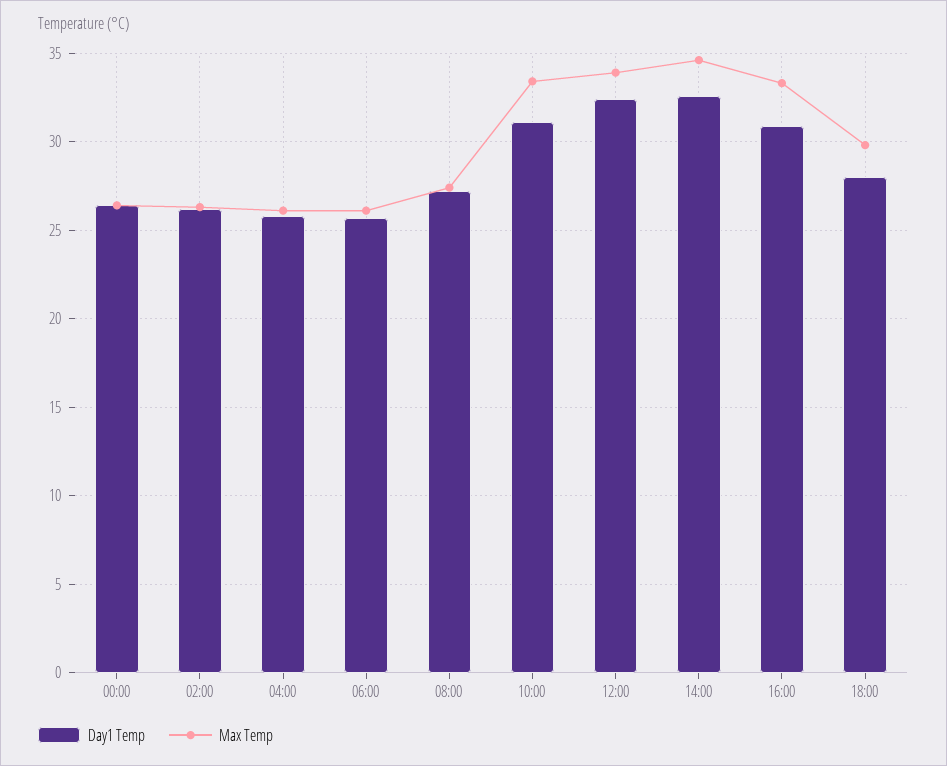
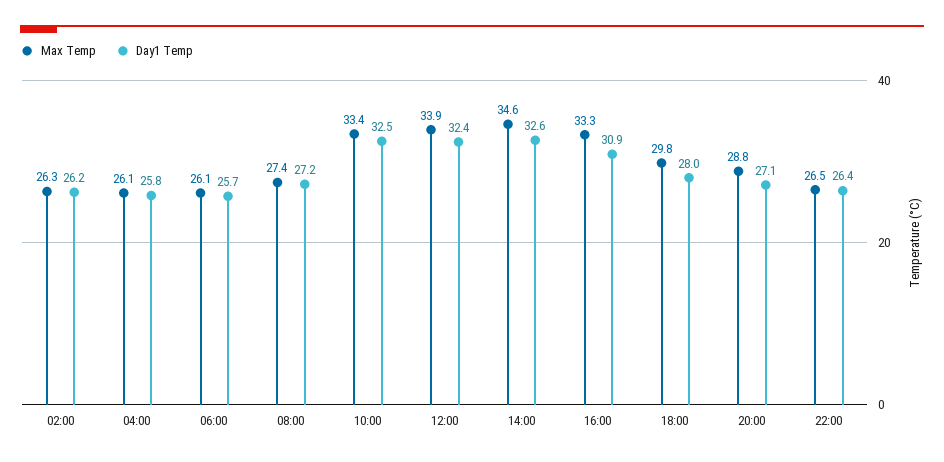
Day1 Temp, 00:00: 26.5 -> none
Max Temp, 00:00: 26.5 -> none
Day1 Temp, 10:00: 31 -> 32.5
Max Temp, 20:00: none -> 28.8
Day1 Temp, 20:00: none -> 27.1
Max Temp, 22:00: none -> 26.5
Day1 Temp, 22:00: none -> 26.4

